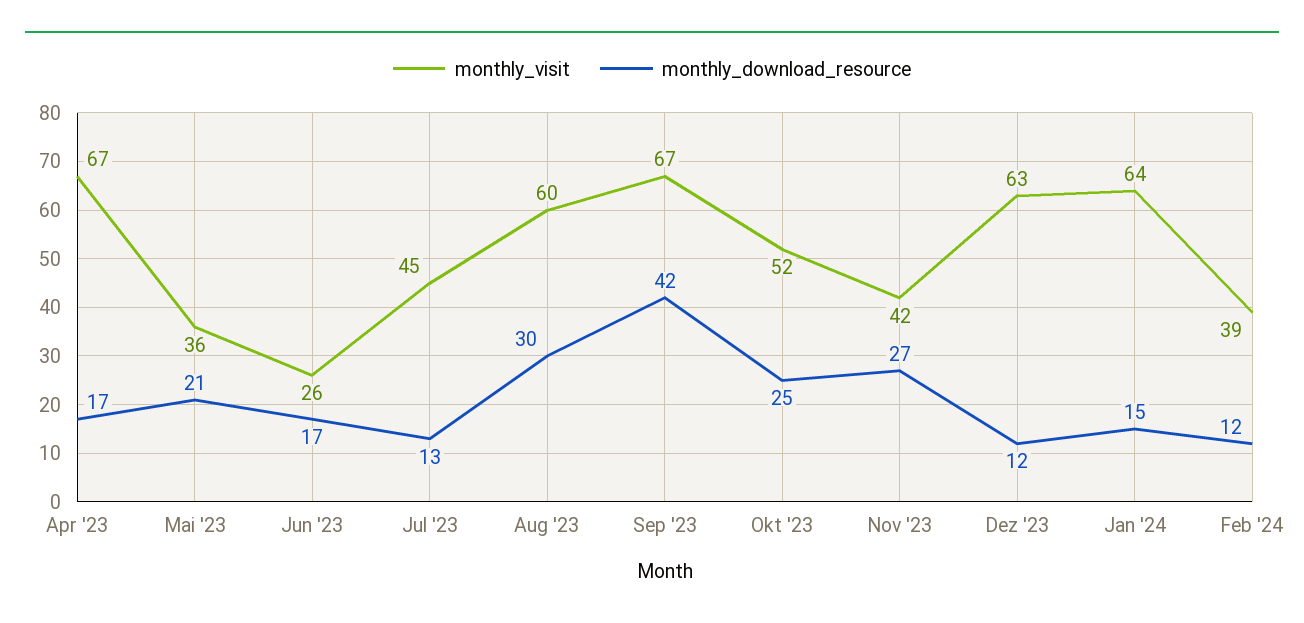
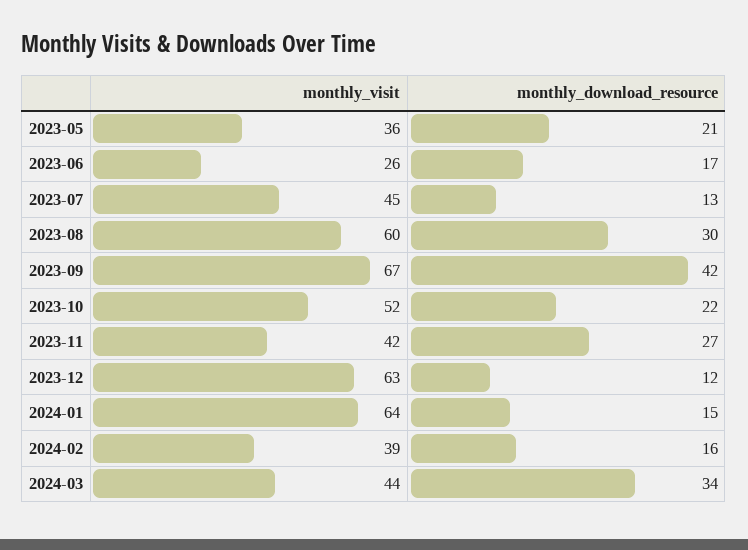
monthly_visit, Apr '23: 67 -> none
monthly_download_resource, Apr '23: 17 -> none
monthly_download_resource, Okt '23: 25 -> 22
monthly_download_resource, Feb '24: 12 -> 16
monthly_visit, 2024-03: none -> 44
monthly_download_resource, 2024-03: none -> 34

